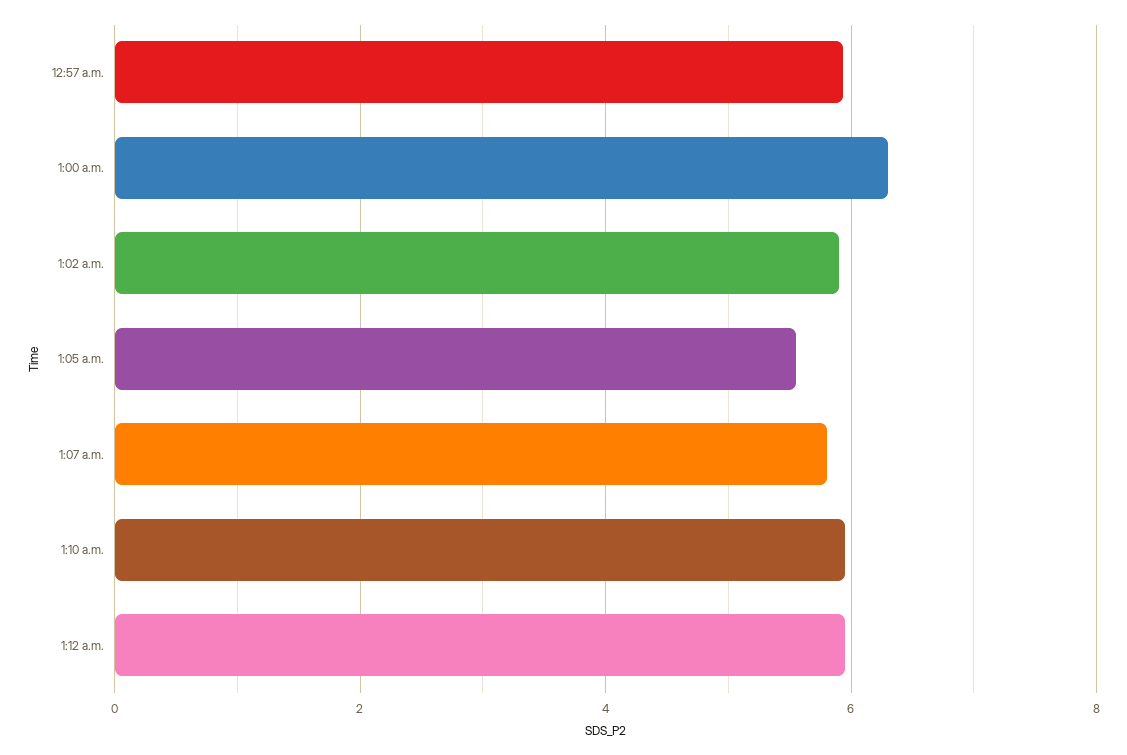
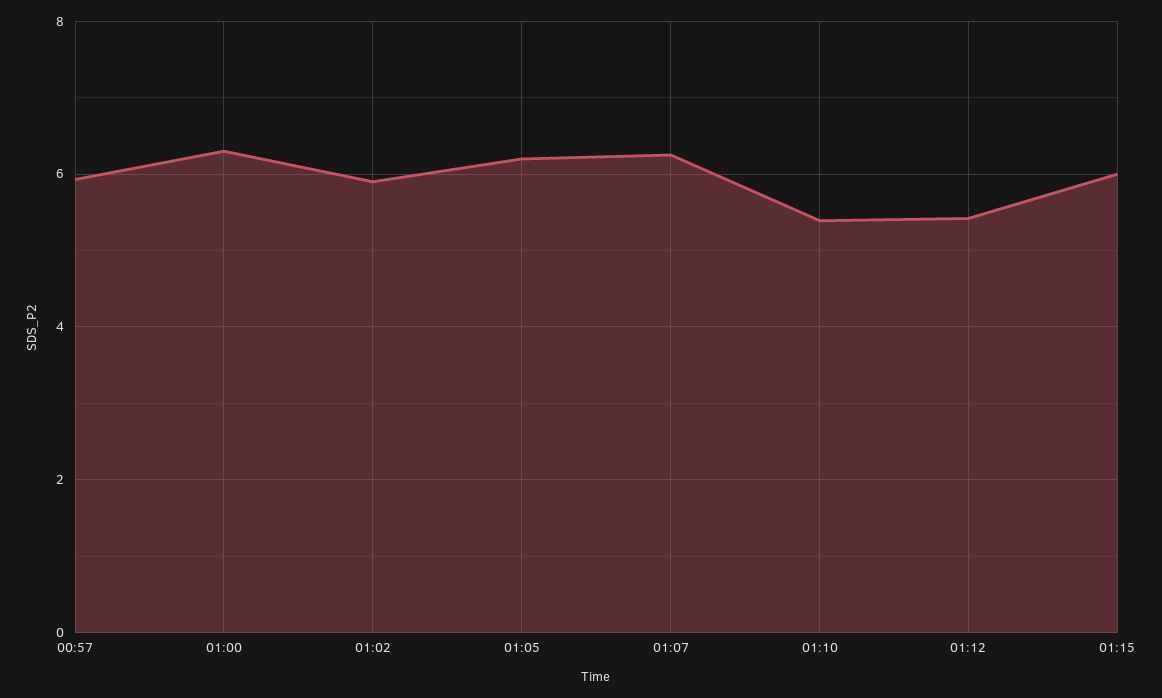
1:05 a.m.: 5.6 -> 6.2
1:07 a.m.: 5.8 -> 6.2
1:10 a.m.: 6 -> 5.4
1:12 a.m.: 6 -> 5.4
01:15: none -> 6

